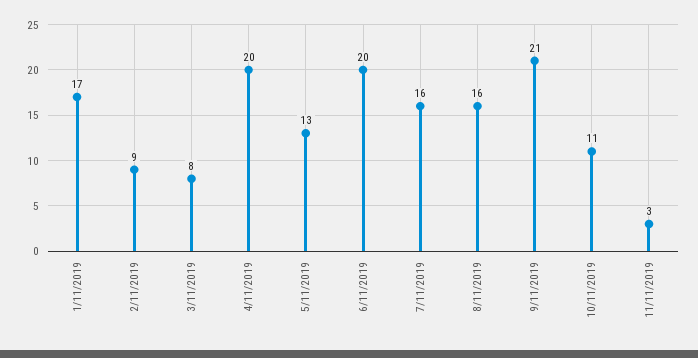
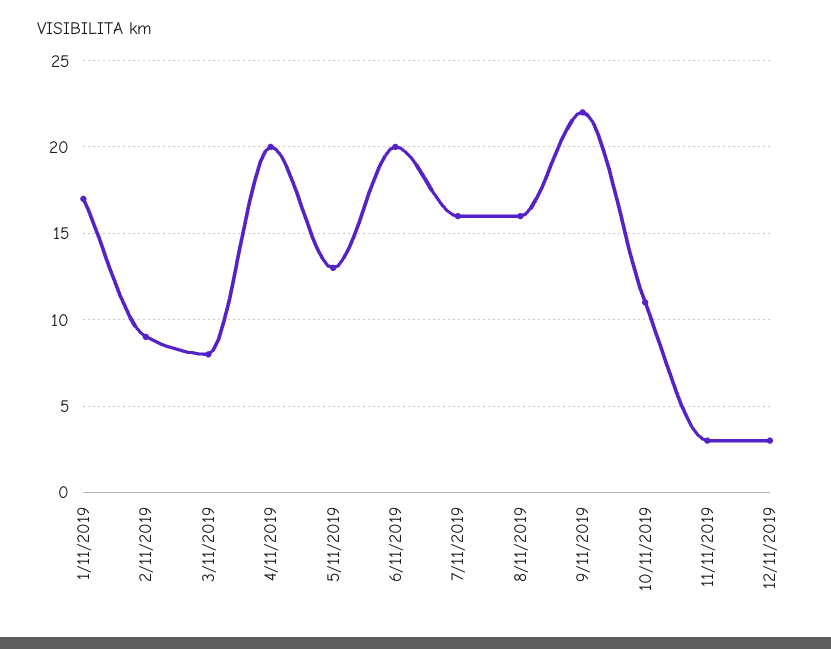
9/11/2019: 21 -> 22
12/11/2019: none -> 3

